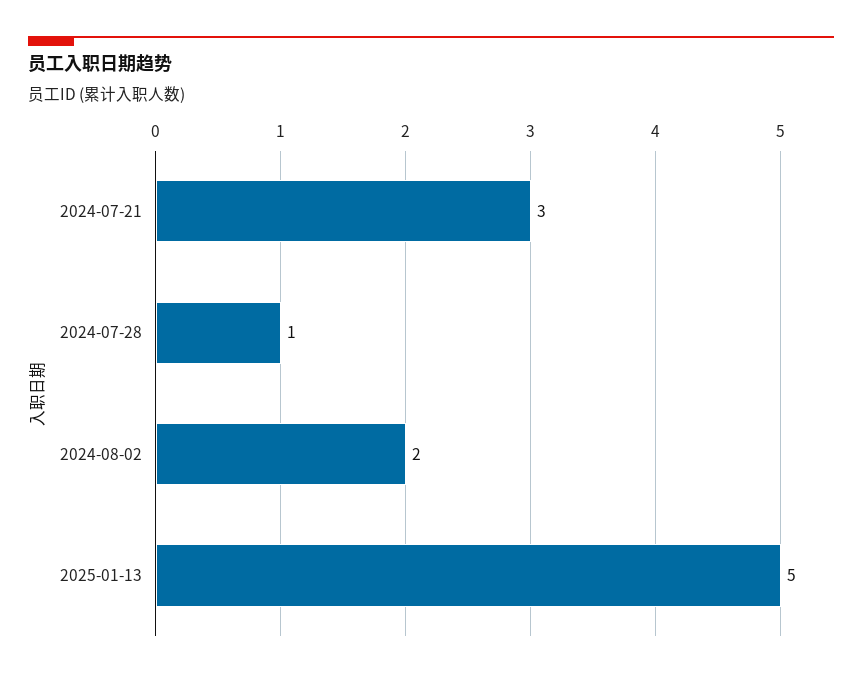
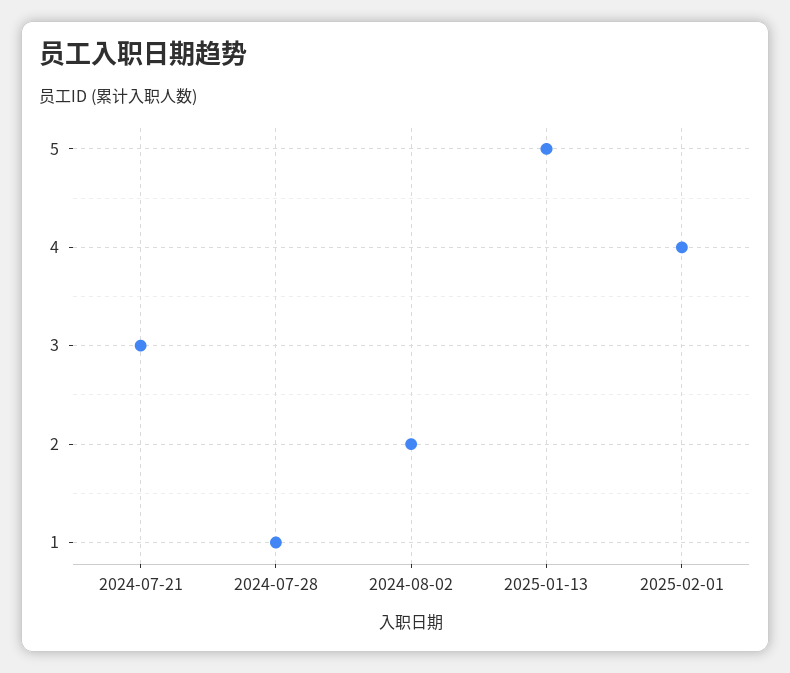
2025-02-01: none -> 4

